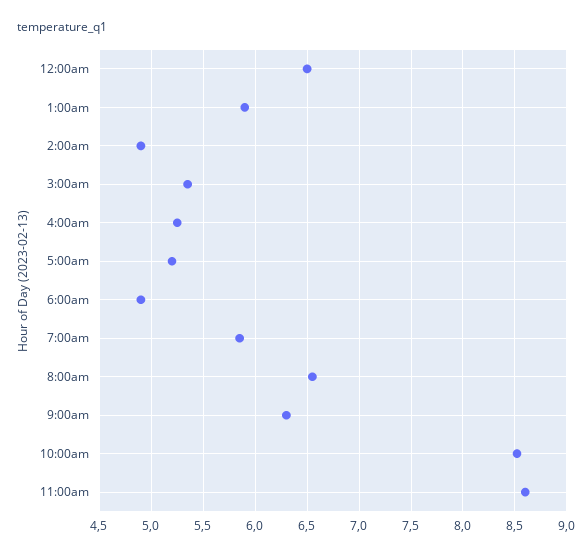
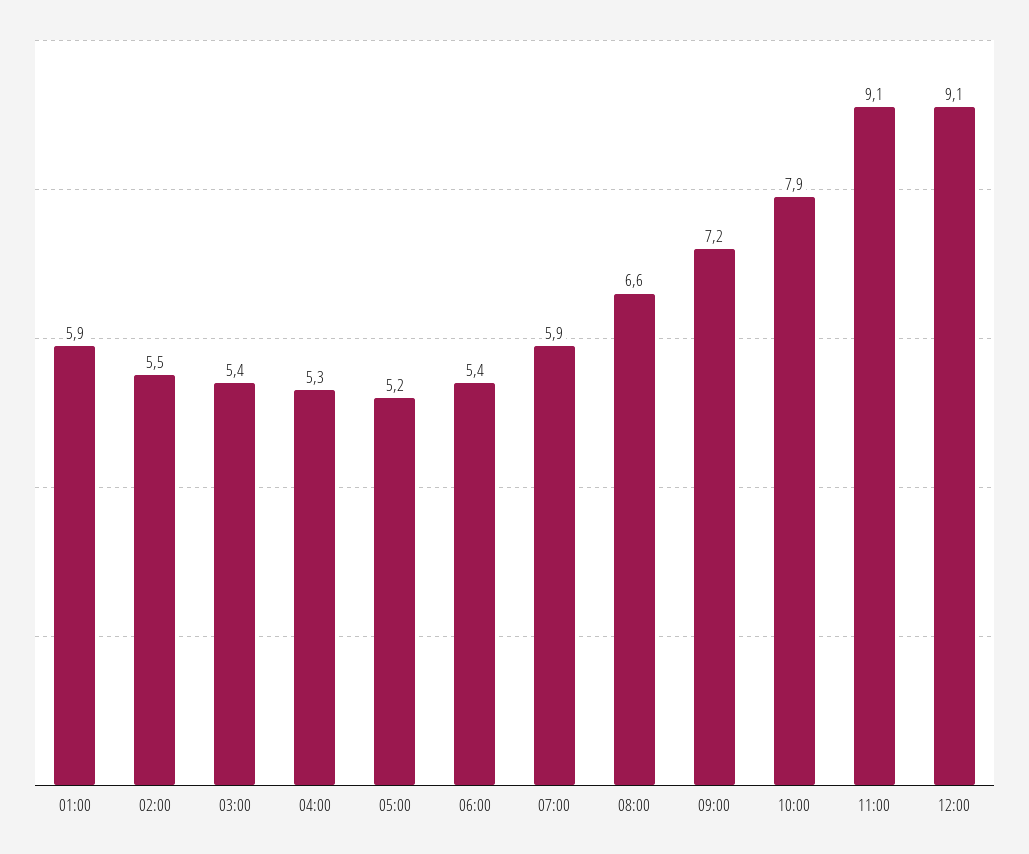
12:00am: 6.5 -> none
2:00am: 4.9 -> 5.5
6:00am: 4.9 -> 5.4
9:00am: 6.3 -> 7.2
10:00am: 8.5 -> 7.9
11:00am: 8.6 -> 9.1
12:00: none -> 9.1

